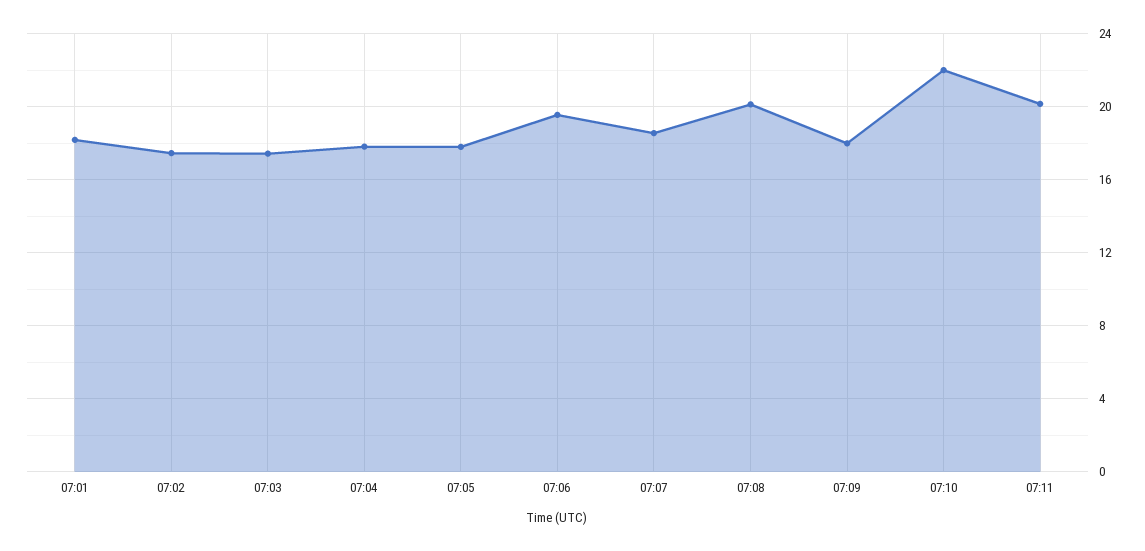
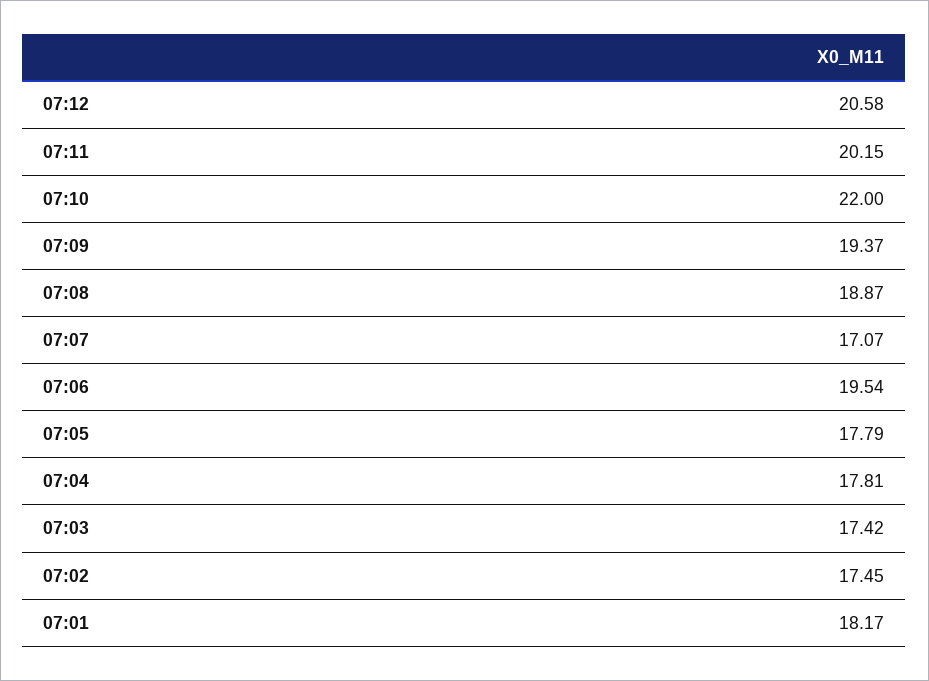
07:07: 18.5 -> 17.07
07:08: 20 -> 18.87
07:09: 18 -> 19.37
07:12: none -> 20.58

